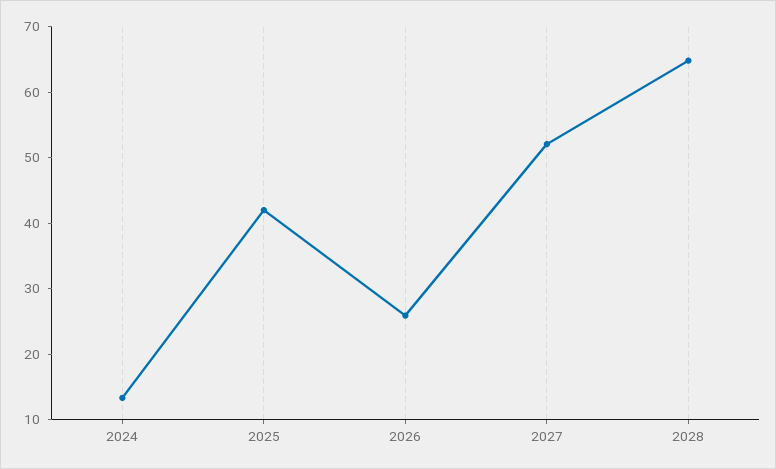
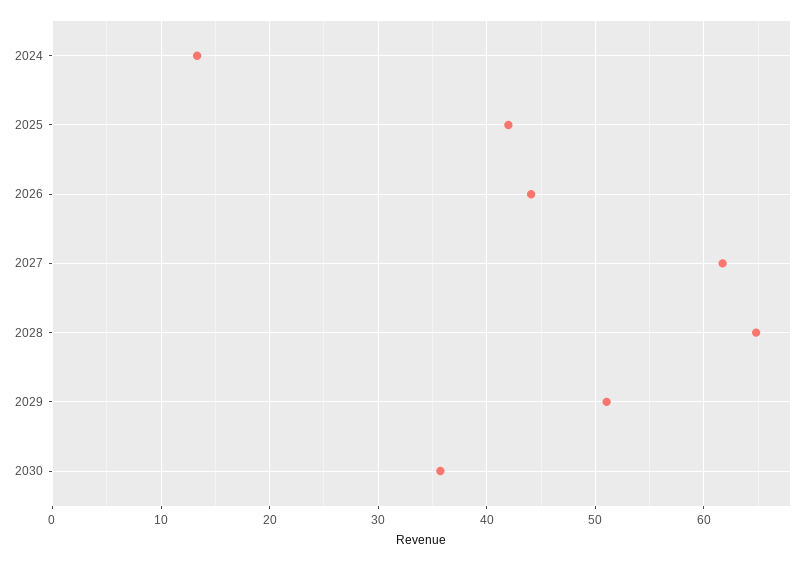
2026: 26 -> 44
2027: 52 -> 62
2029: none -> 51
2030: none -> 36

